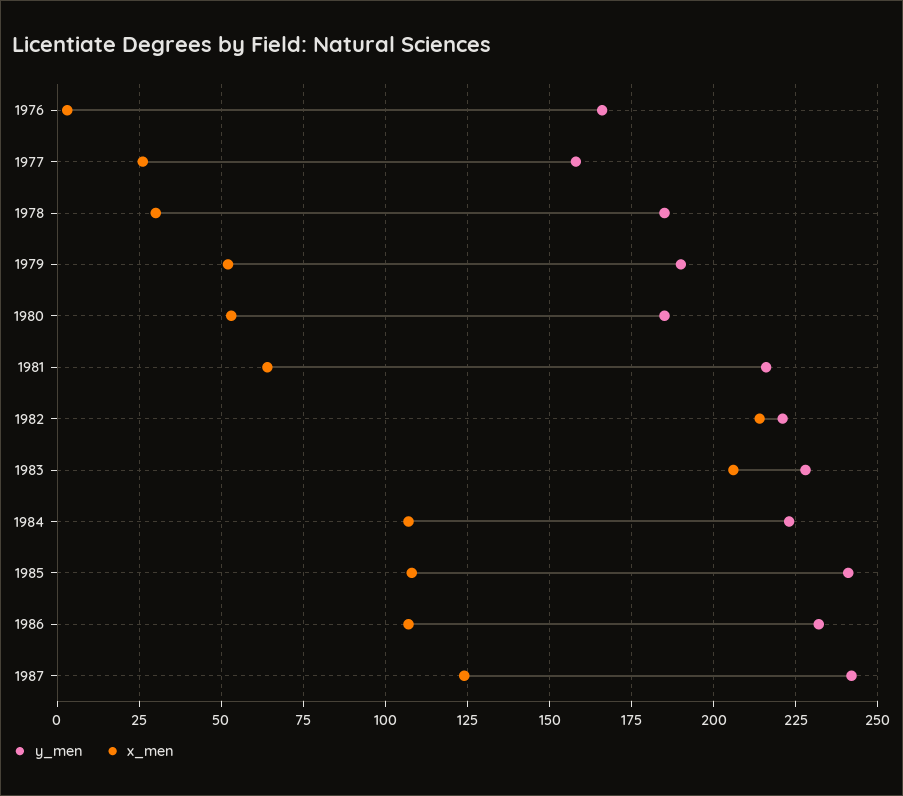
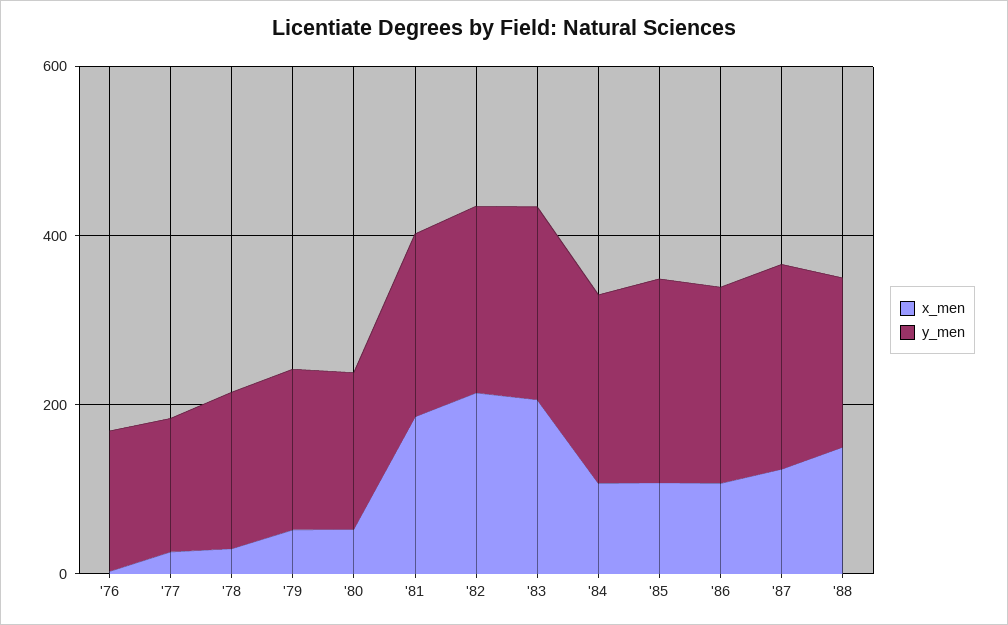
x_men, 1981: 65 -> 200
x_men, '88: none -> 150
y_men, '88: none -> 200

